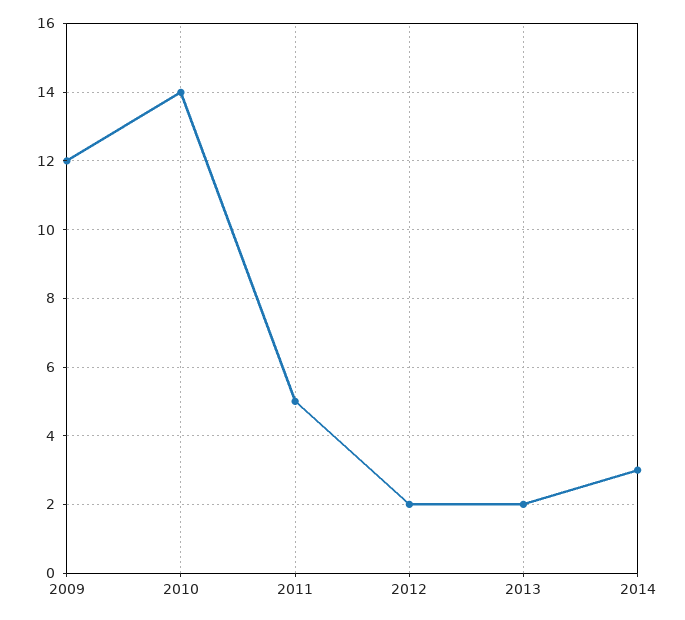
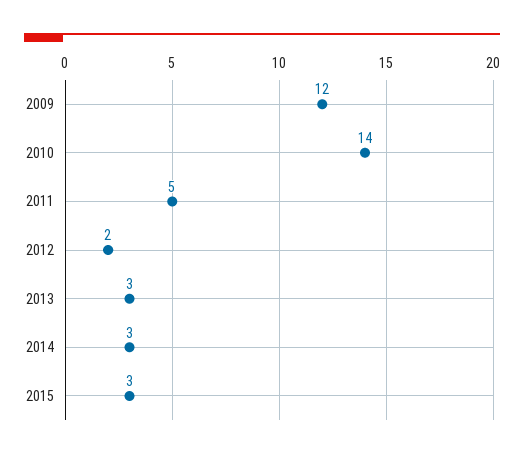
2013: 2 -> 3
2015: none -> 3

